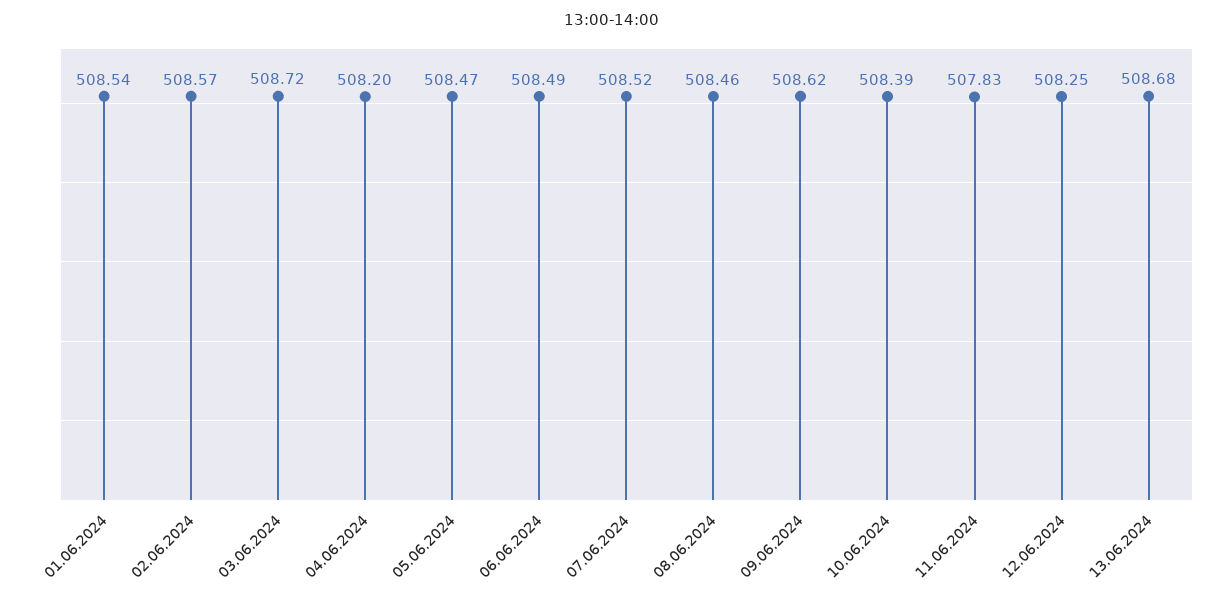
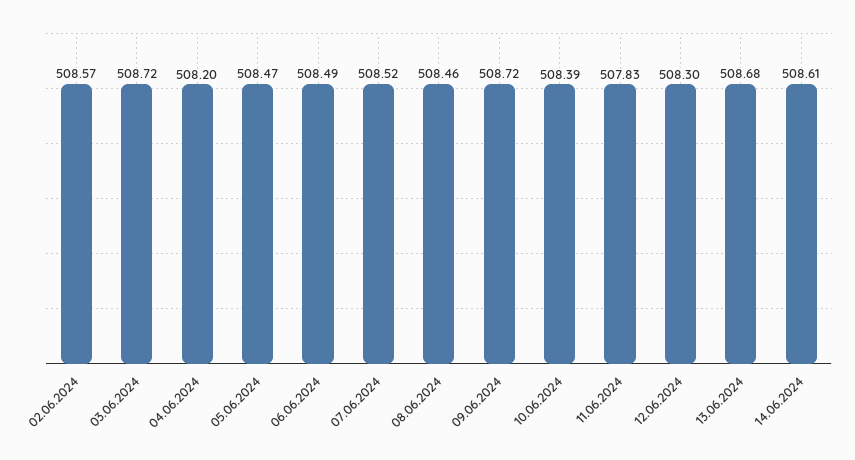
01.06.2024: 508.54 -> none
09.06.2024: 508.62 -> 508.72
12.06.2024: 508.25 -> 508.3
14.06.2024: none -> 508.61

